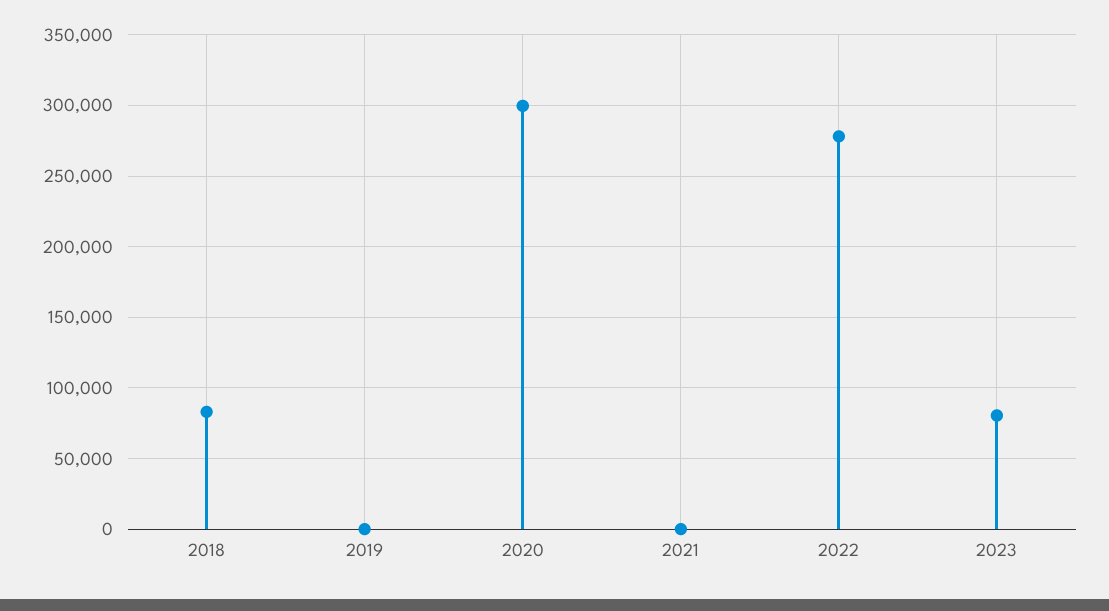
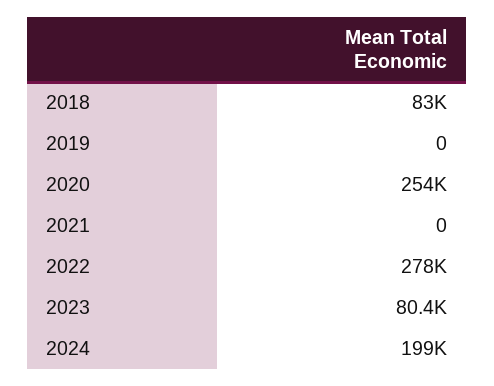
2020: 300000 -> 254000
2024: none -> 199000

